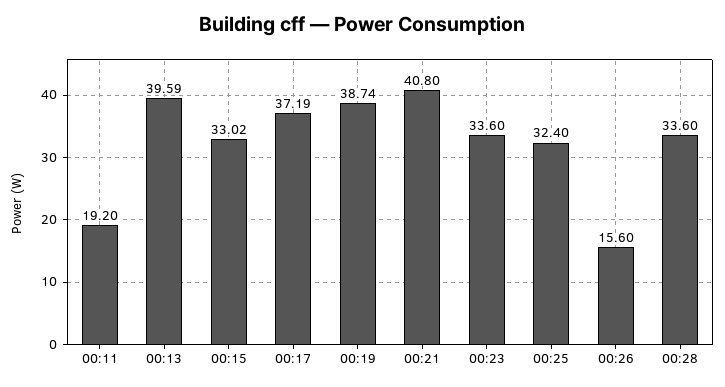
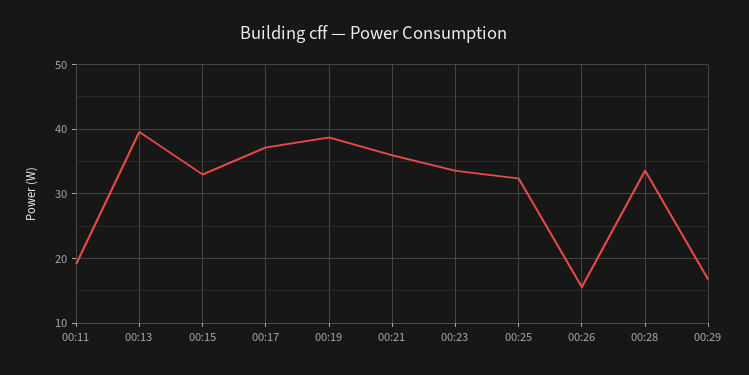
00:21: 40.8 -> 36
00:29: none -> 17

